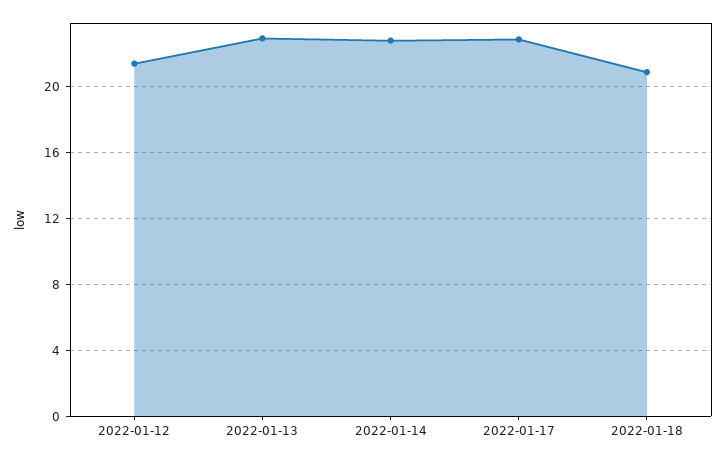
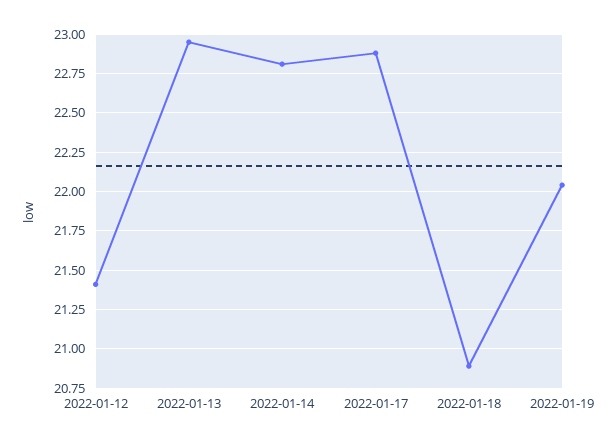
2022-01-19: none -> 22.05

